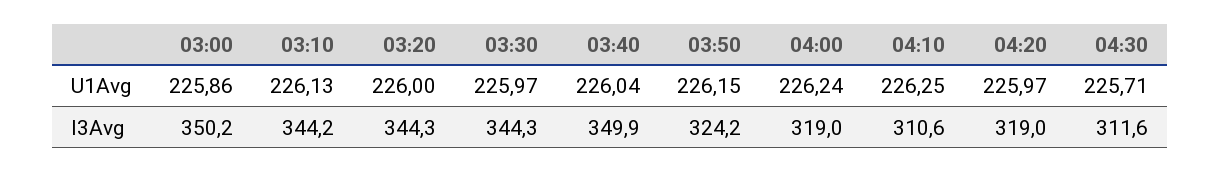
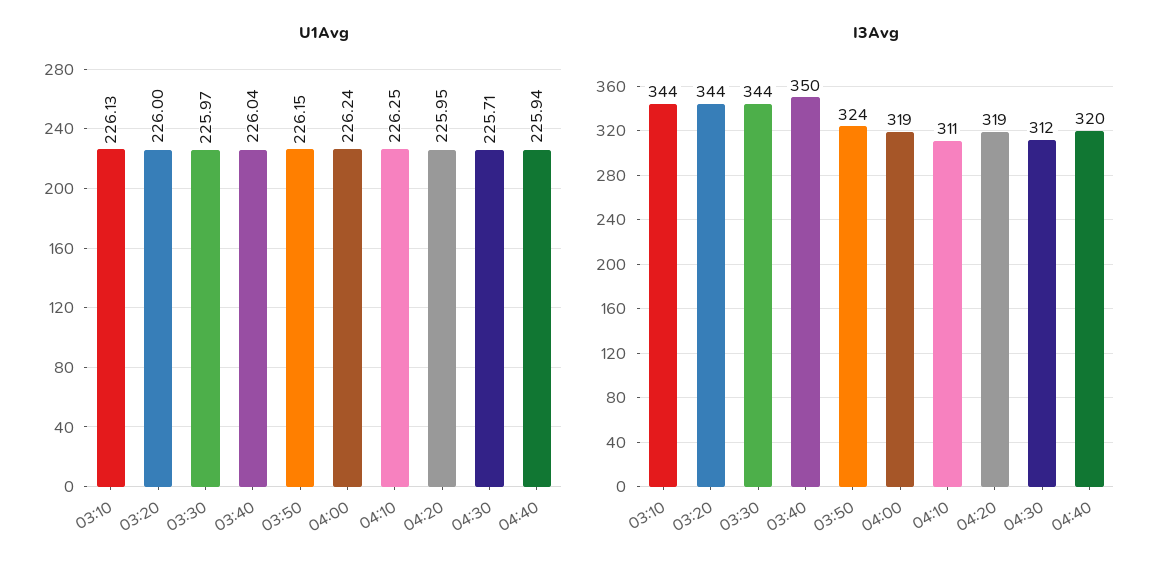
U1Avg, 03:00: 225.86 -> none
U1Avg, 04:20: 225.97 -> 225.95
I3Avg, 03:00: 350.2 -> none
U1Avg, 04:40: none -> 225.94
I3Avg, 04:40: none -> 320

